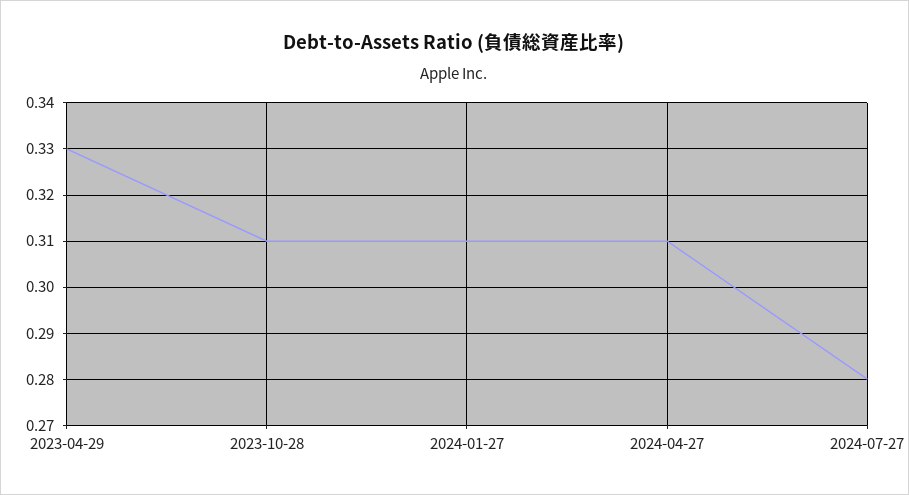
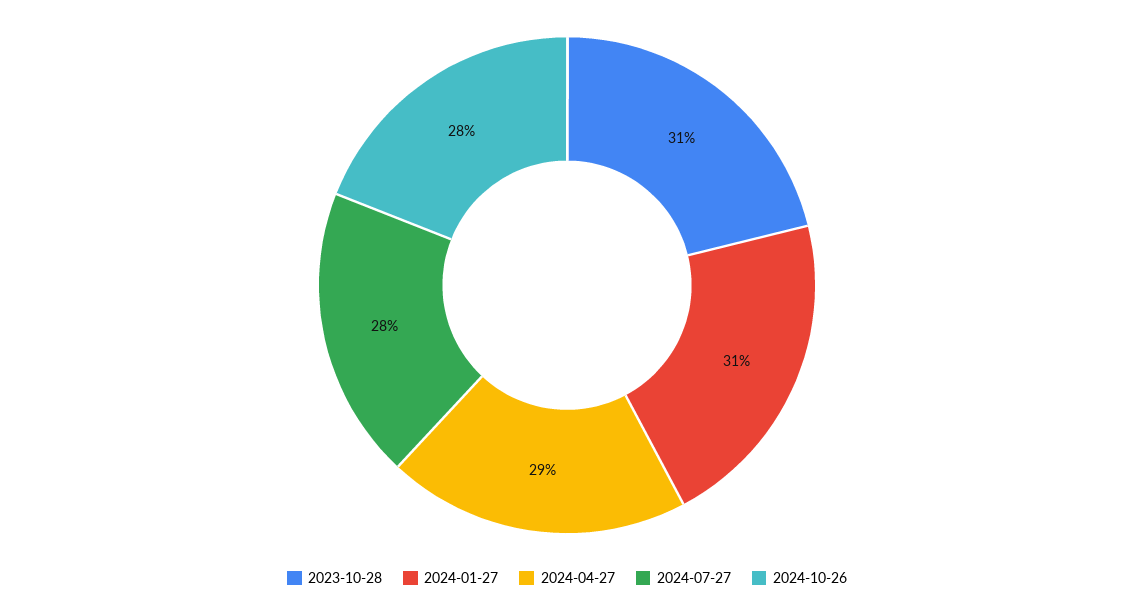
2023-04-29: 0.33 -> none
2024-04-27: 0.31 -> 0.29
2024-10-26: none -> 0.28

